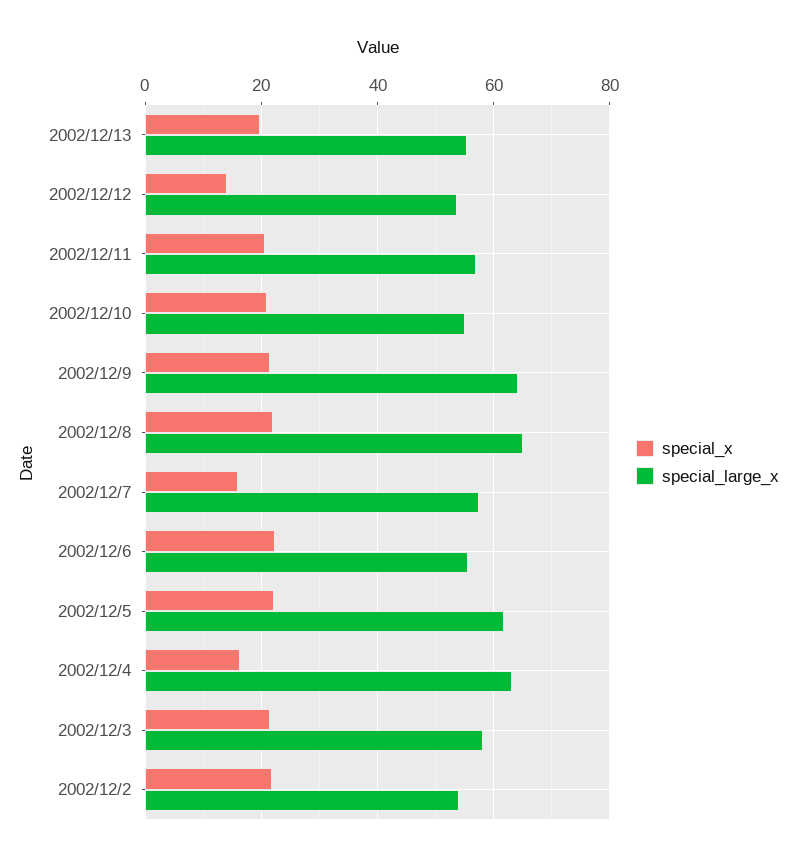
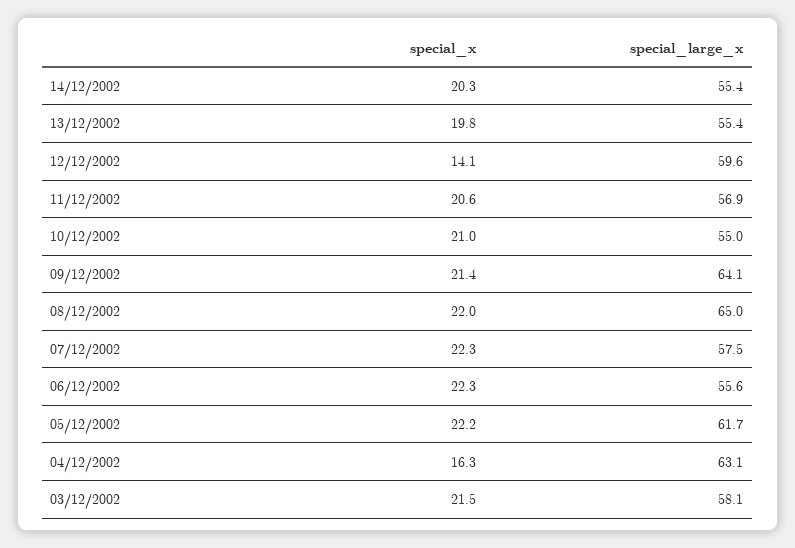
special_large_x, 2002/12/12: 54 -> 59.6
special_x, 2002/12/7: 16 -> 22.3
special_x, 2002/12/2: 22 -> none
special_large_x, 2002/12/2: 54 -> none
special_x, 14/12/2002: none -> 20.3
special_large_x, 14/12/2002: none -> 55.4

